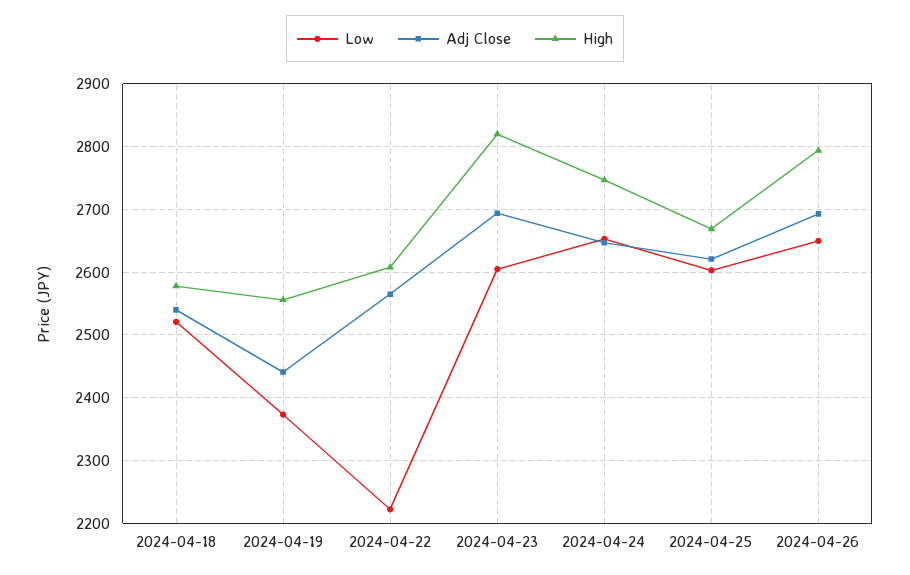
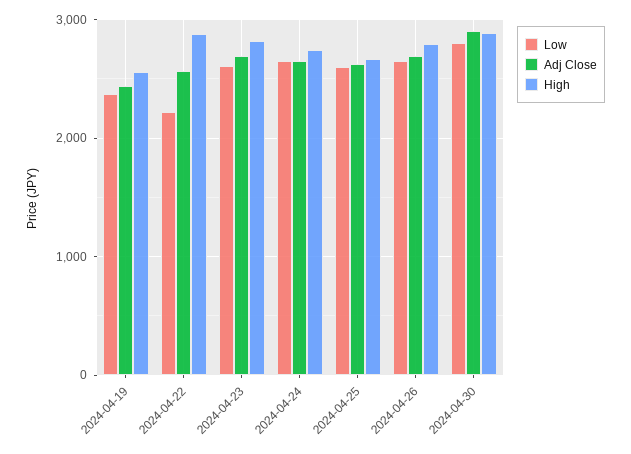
Low, 2024-04-18: 2520 -> none
Adj Close, 2024-04-18: 2540 -> none
High, 2024-04-18: 2580 -> none
High, 2024-04-22: 2610 -> 2900
Low, 2024-04-30: none -> 2800
Adj Close, 2024-04-30: none -> 2900
High, 2024-04-30: none -> 2900

